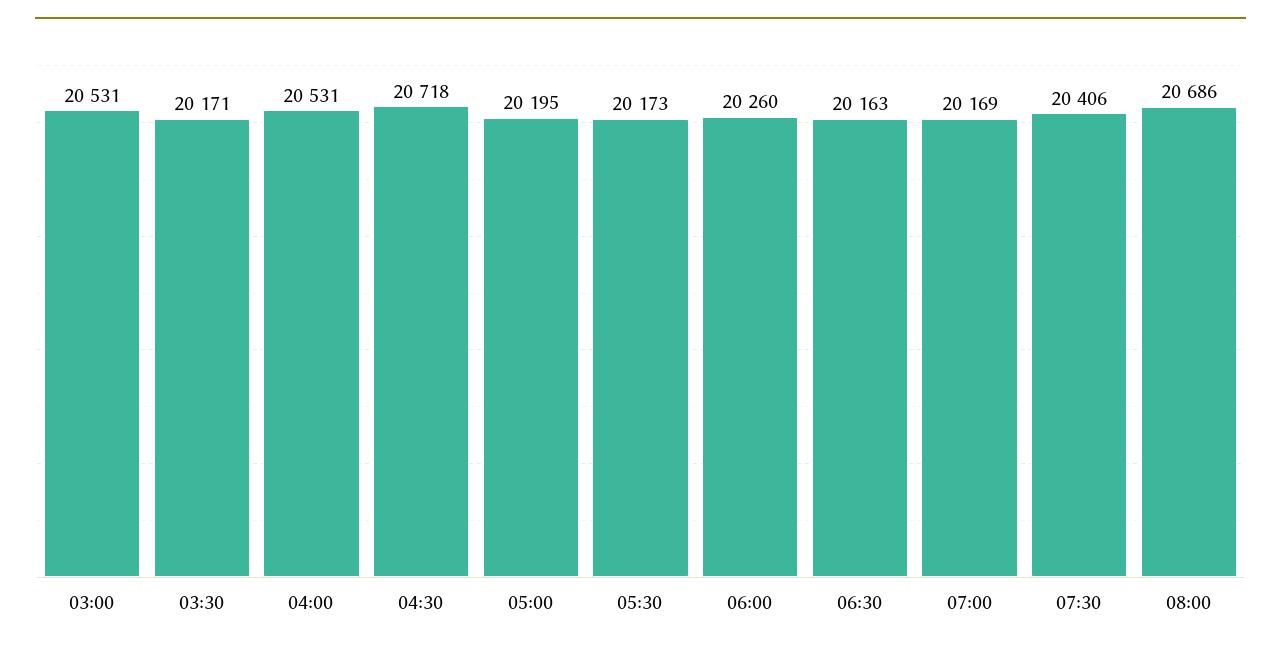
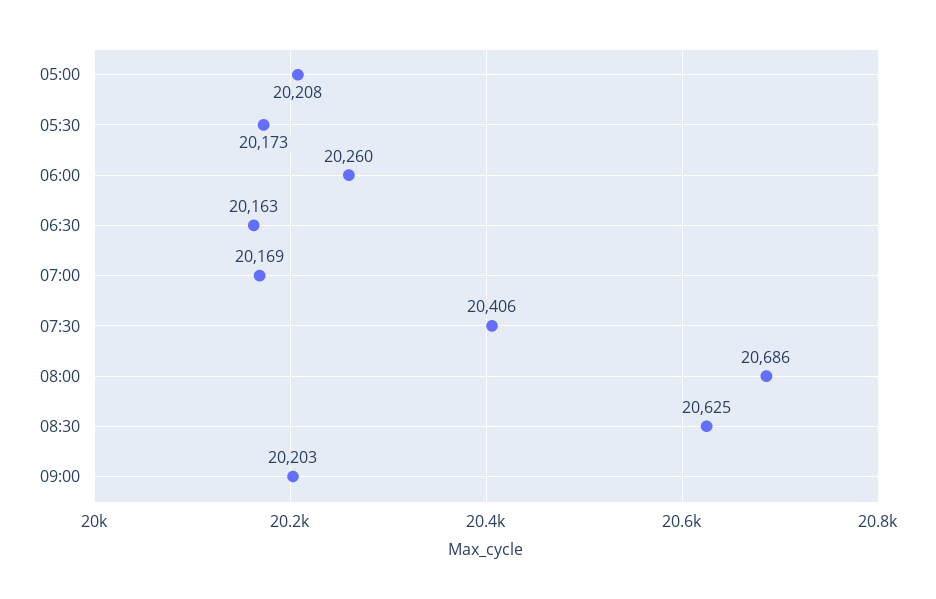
03:00: 20531 -> none
03:30: 20171 -> none
04:00: 20531 -> none
04:30: 20718 -> none
05:00: 20195 -> 20208
08:30: none -> 20625
09:00: none -> 20203

